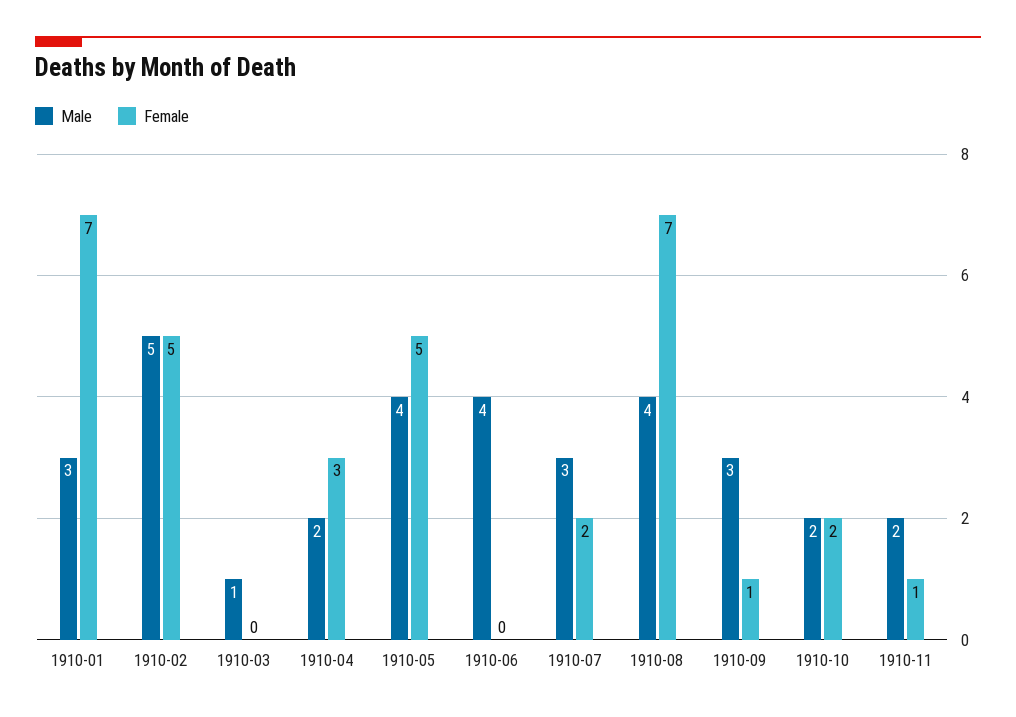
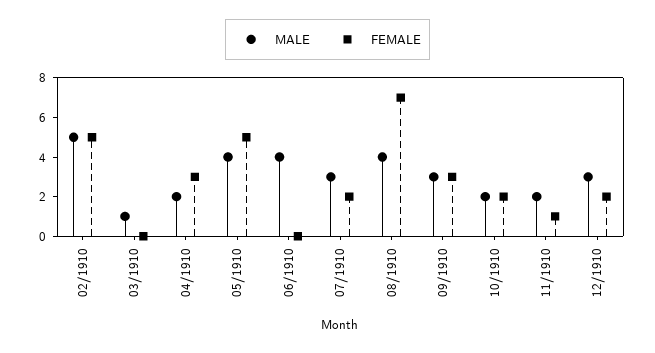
Male, 1910-01: 3 -> none
Female, 1910-01: 7 -> none
Female, 1910-09: 1 -> 3
Male, 12/1910: none -> 3
Female, 12/1910: none -> 2

